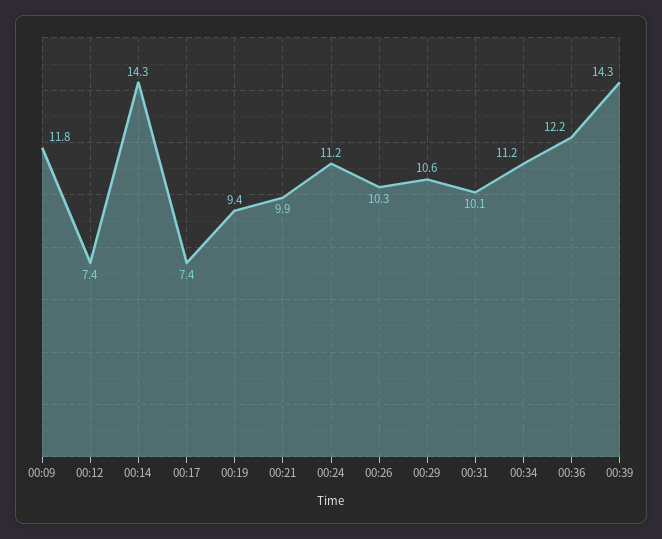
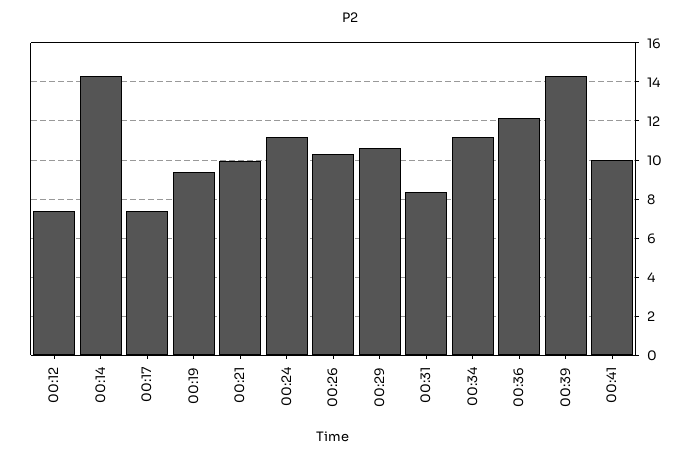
00:09: 11.8 -> none
00:31: 10.1 -> 8.5
00:41: none -> 10

